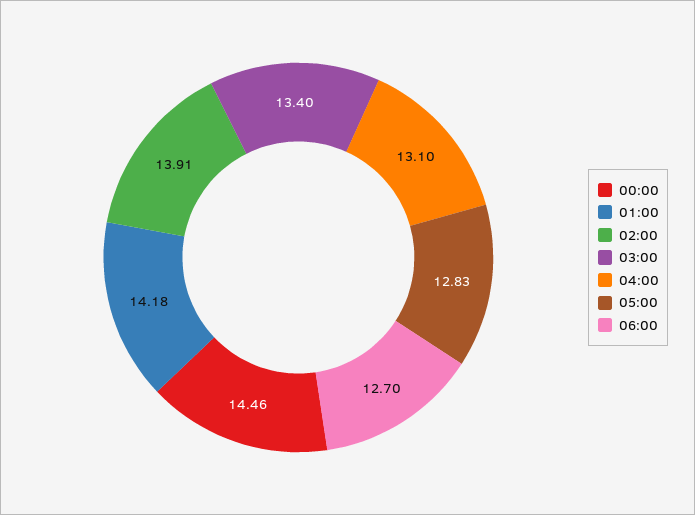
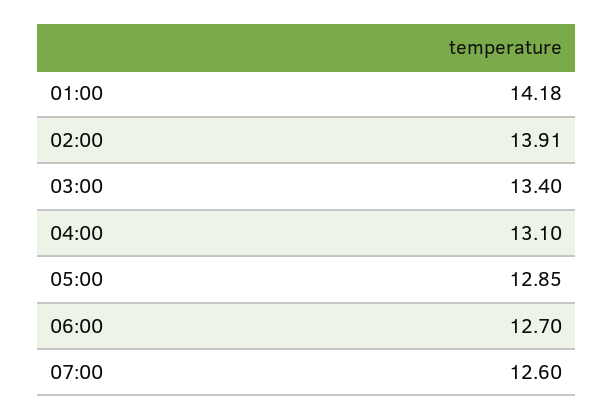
00:00: 14.46 -> none
05:00: 12.83 -> 12.85
07:00: none -> 12.6

